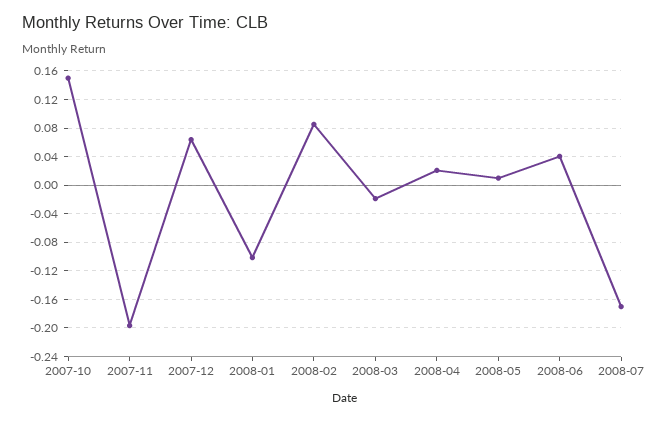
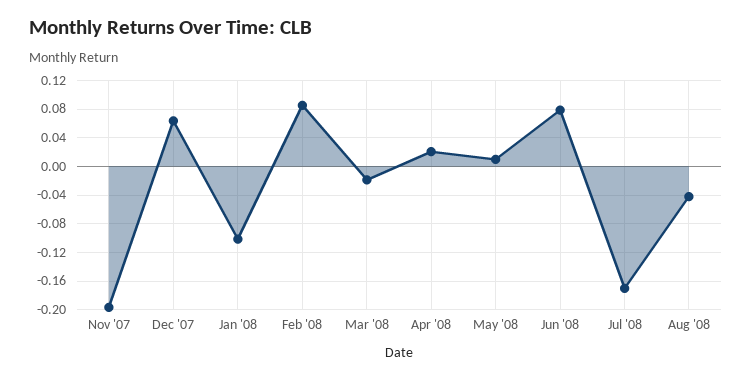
2007-10: 0.15 -> none
2008-06: 0.04 -> 0.08
Aug '08: none -> -0.04

